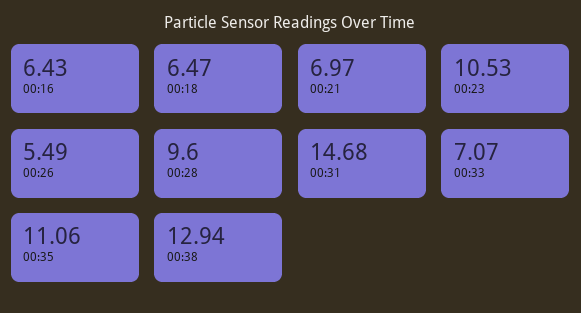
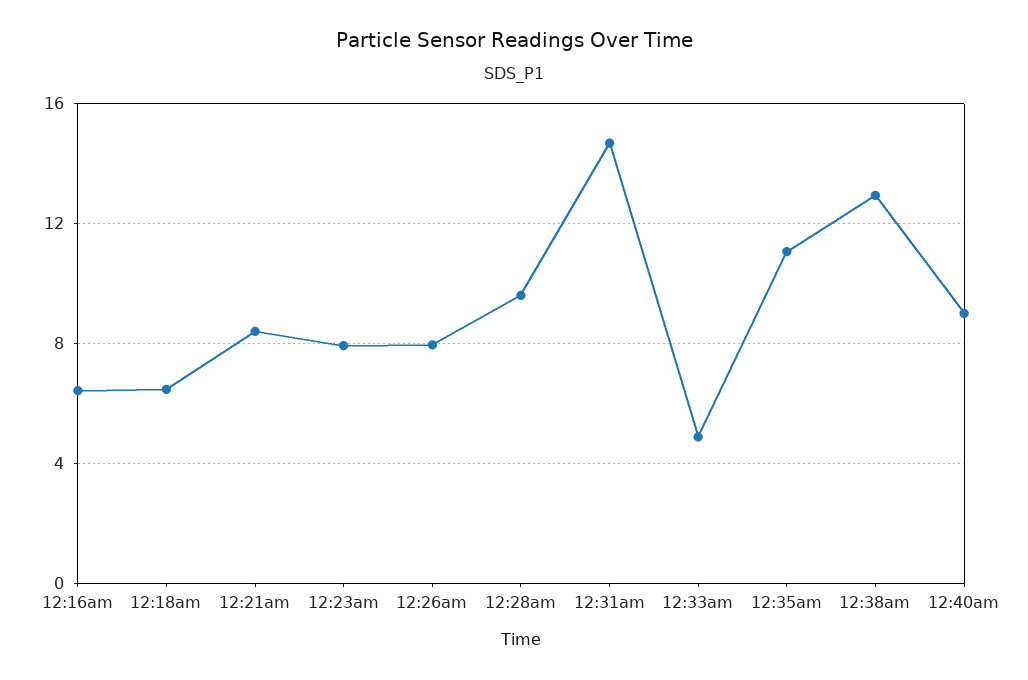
00:21: 6.97 -> 8.5
00:23: 10.53 -> 8
00:26: 5.49 -> 8
00:33: 7.07 -> 5
12:40am: none -> 9

